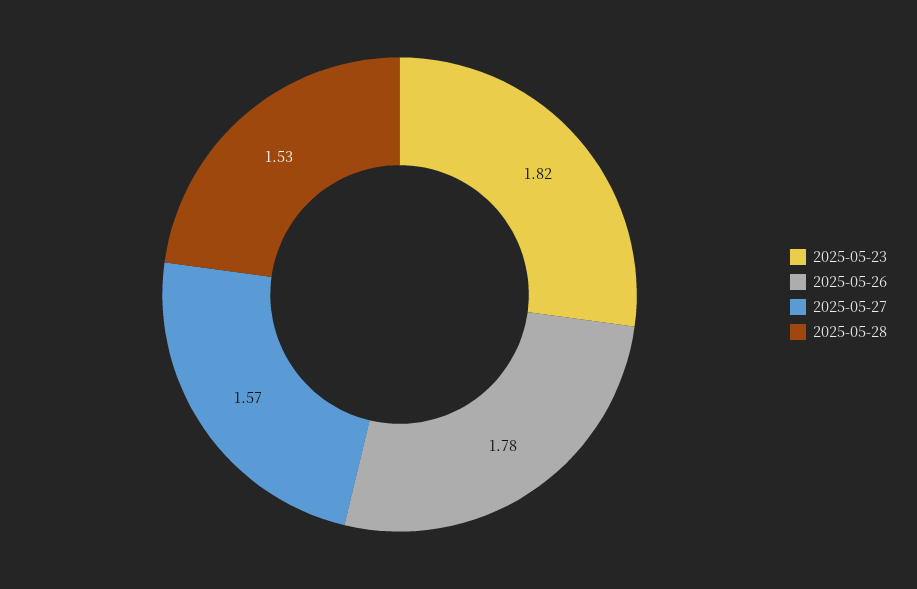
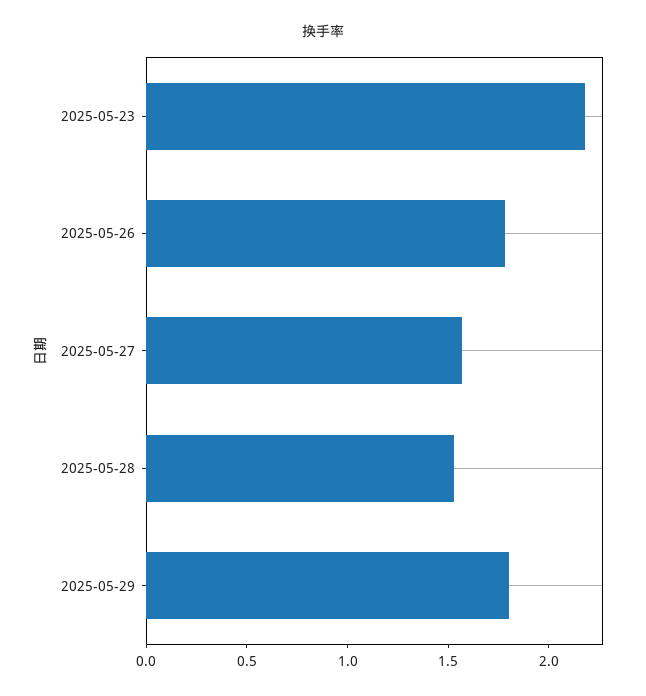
2025-05-23: 1.82 -> 2.2
2025-05-29: none -> 1.8

